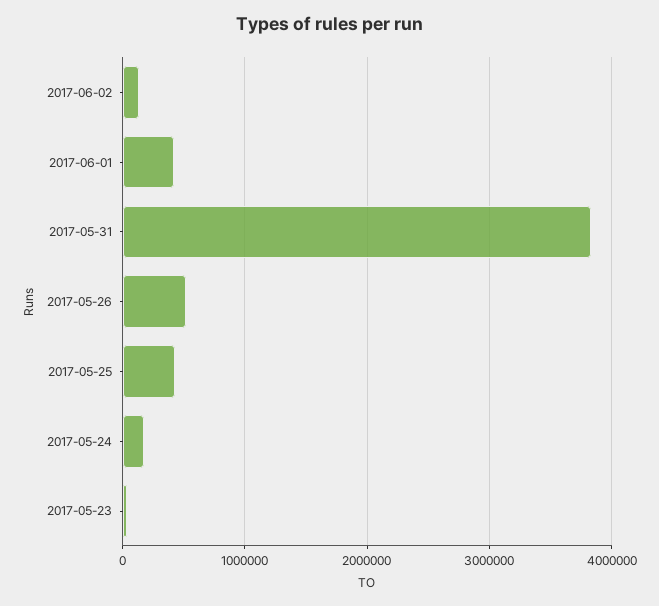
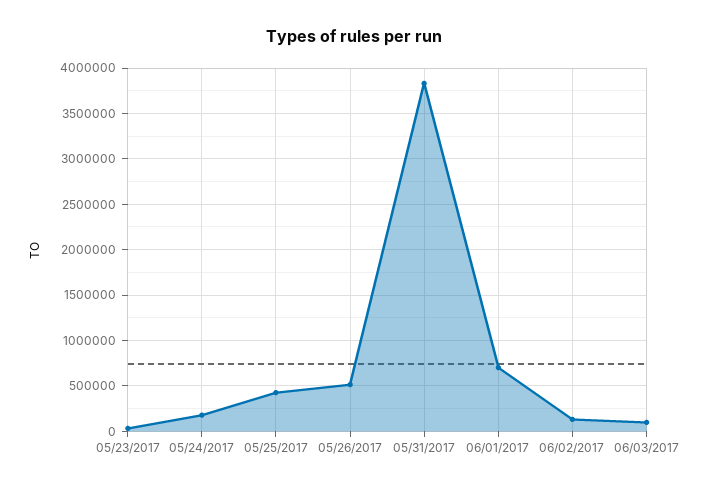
2017-06-01: 400000 -> 700000
06/03/2017: none -> 100000

